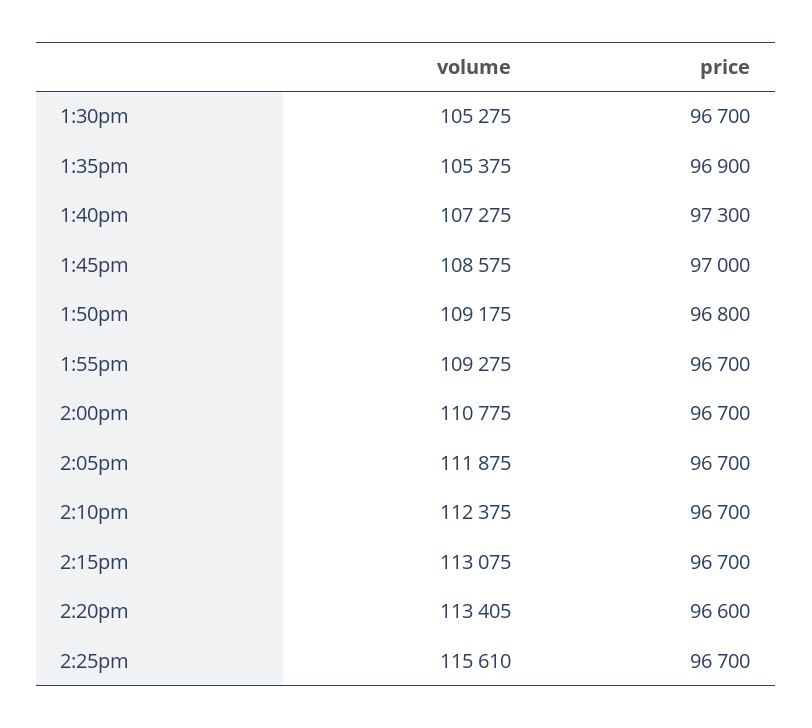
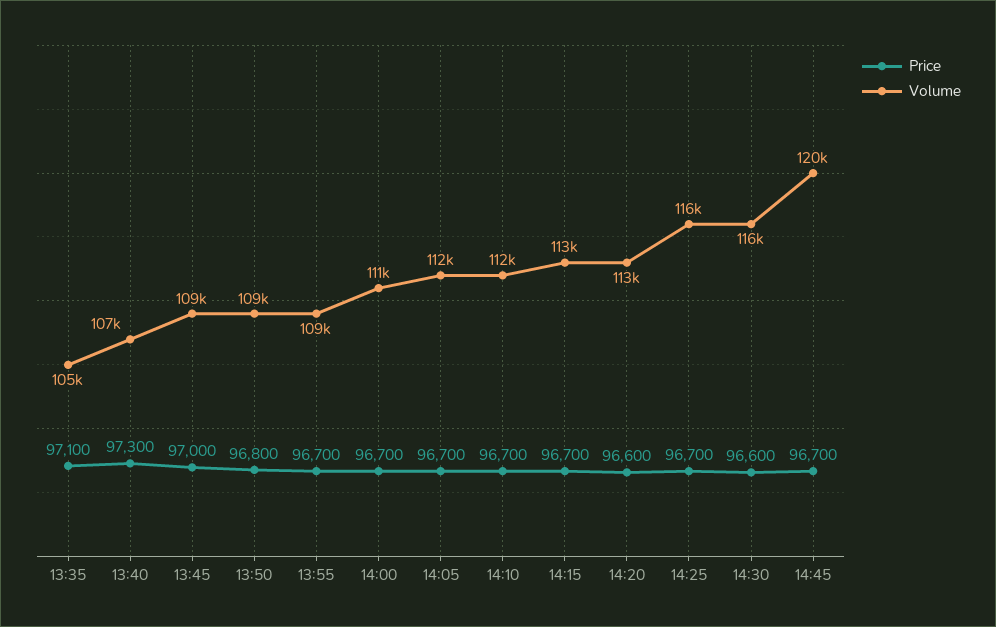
volume, 1:30pm: 105275 -> none
price, 1:30pm: 96700 -> none
price, 1:35pm: 96900 -> 97100
price, 14:30: none -> 96600
volume, 14:30: none -> 116000
price, 14:45: none -> 96700
volume, 14:45: none -> 120000

